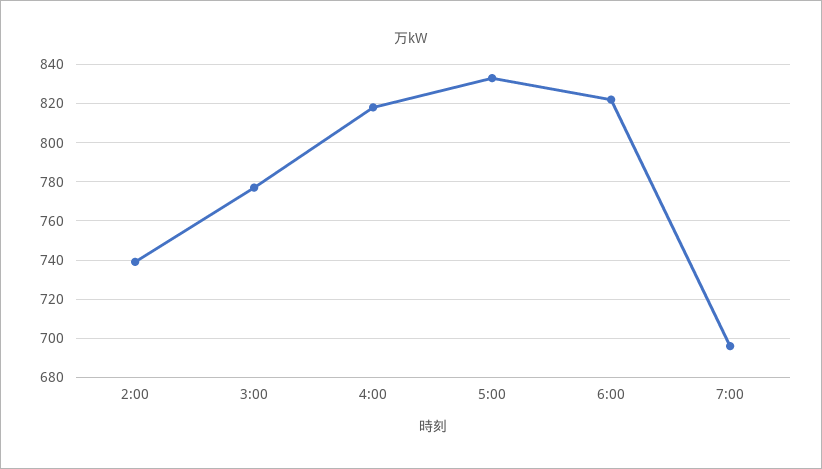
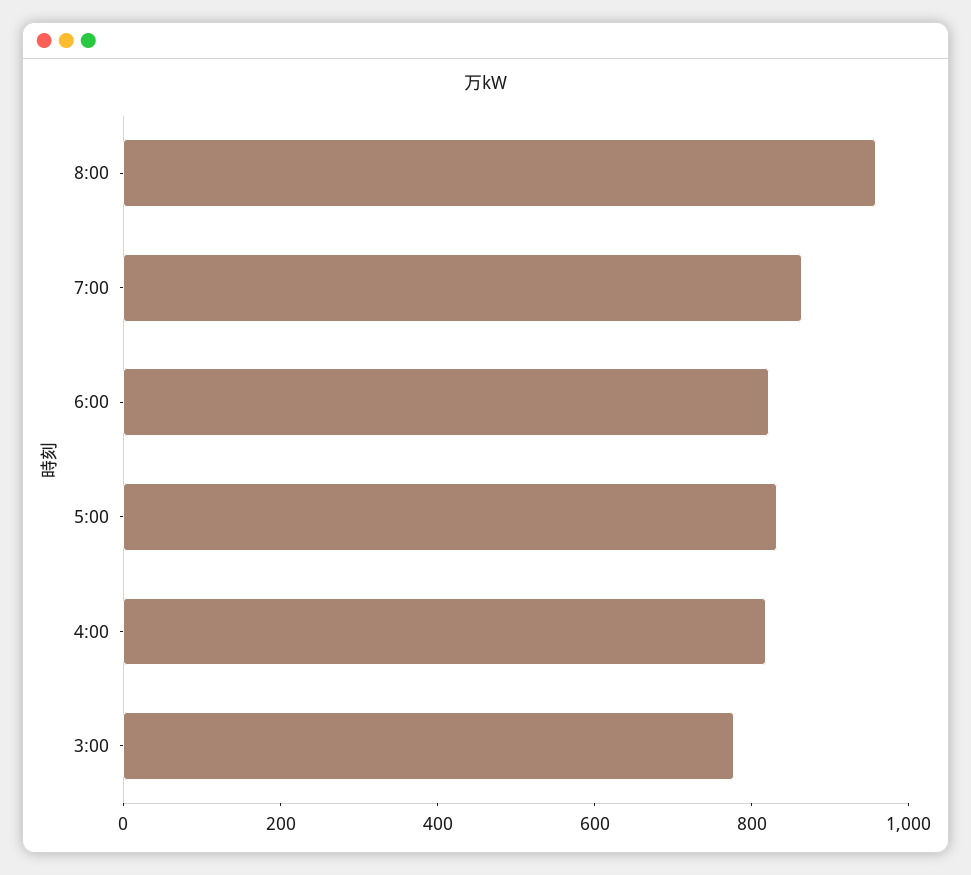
2:00: 740 -> none
7:00: 695 -> 850
8:00: none -> 950

